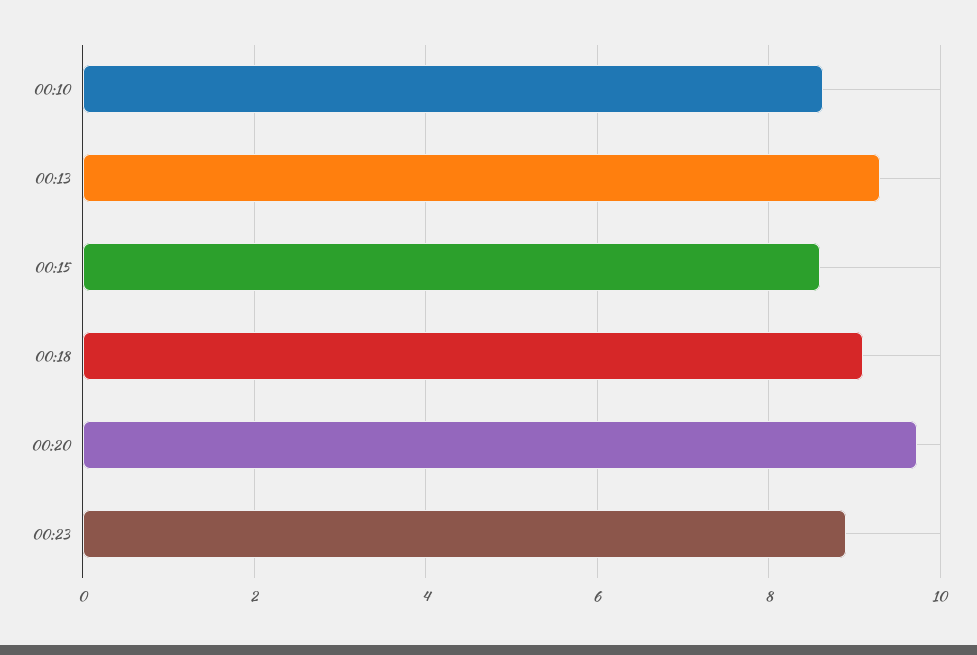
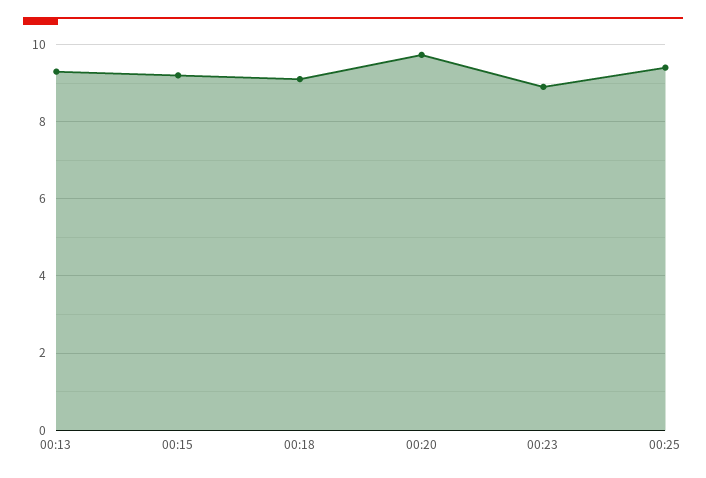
00:10: 8.6 -> none
00:15: 8.6 -> 9.2
00:25: none -> 9.4

